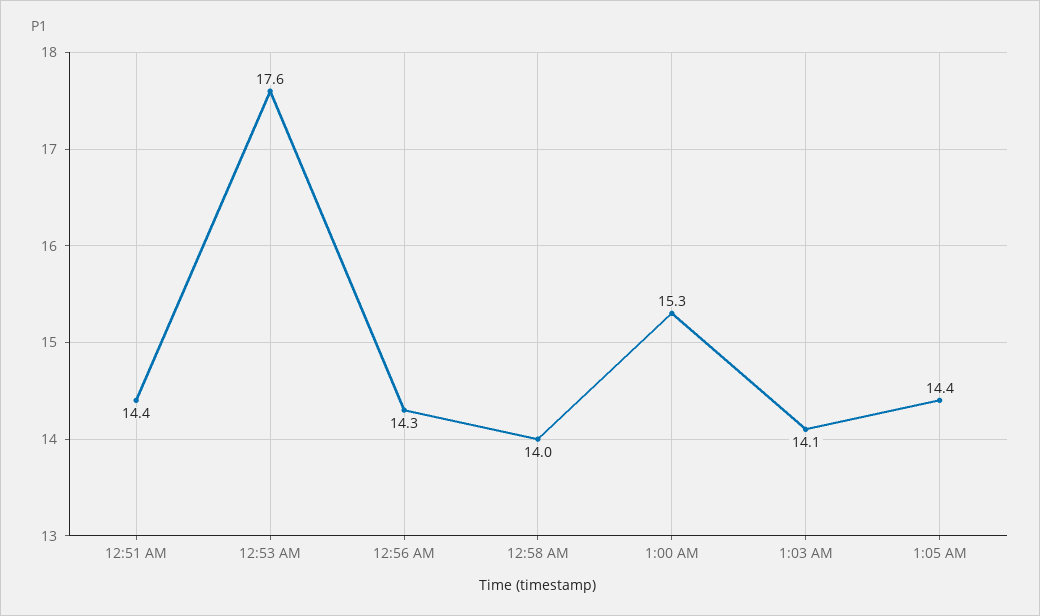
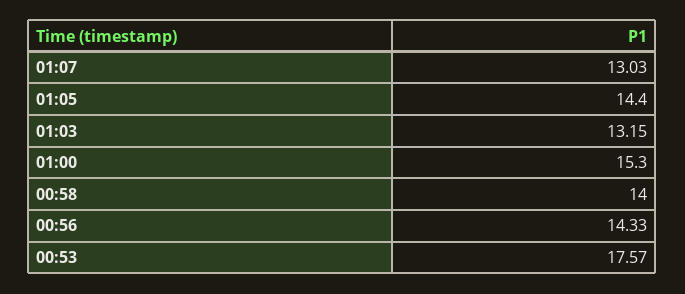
12:51 AM: 14.4 -> none
1:03 AM: 14.1 -> 13.15
01:07: none -> 13.03

